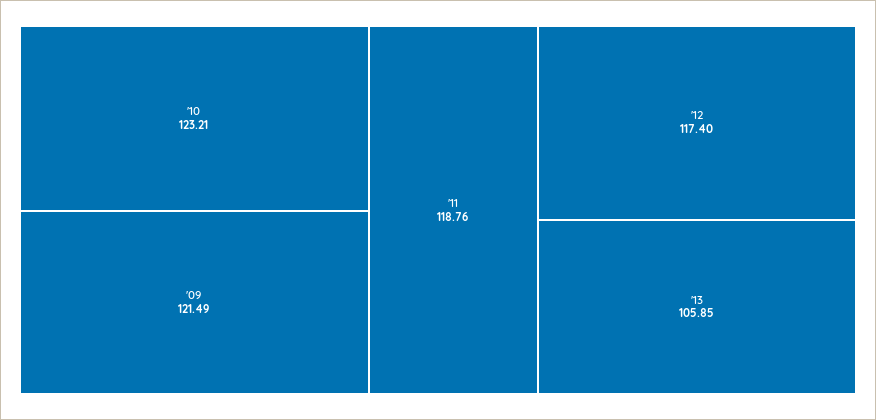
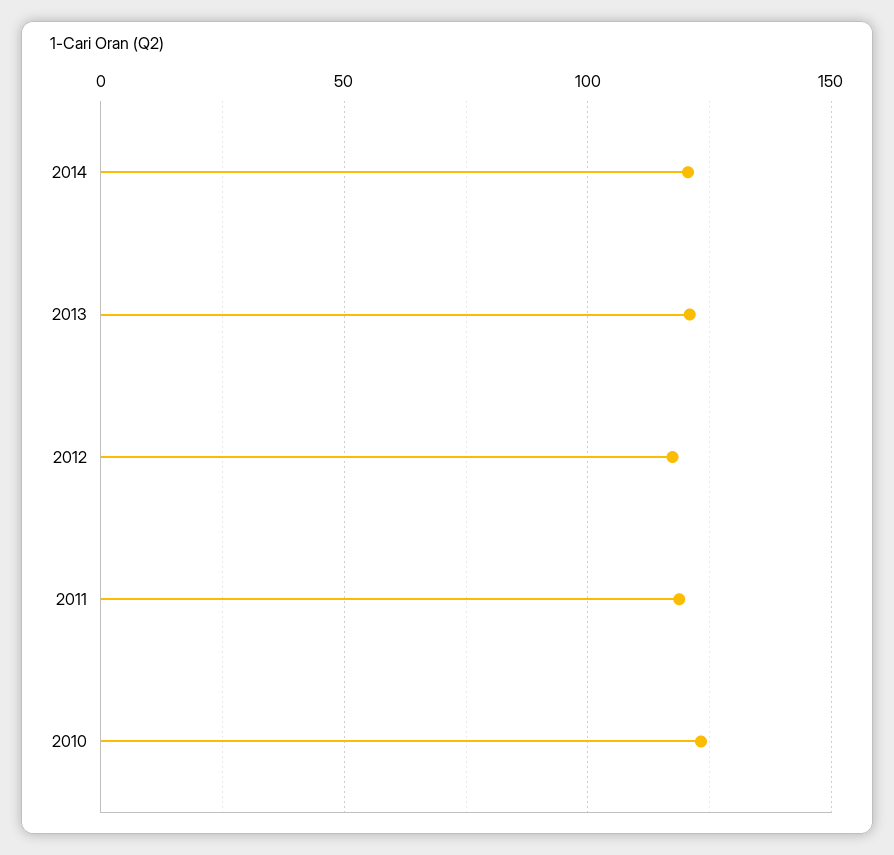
'09: 121.49 -> none
'13: 105.85 -> 120
2014: none -> 120

